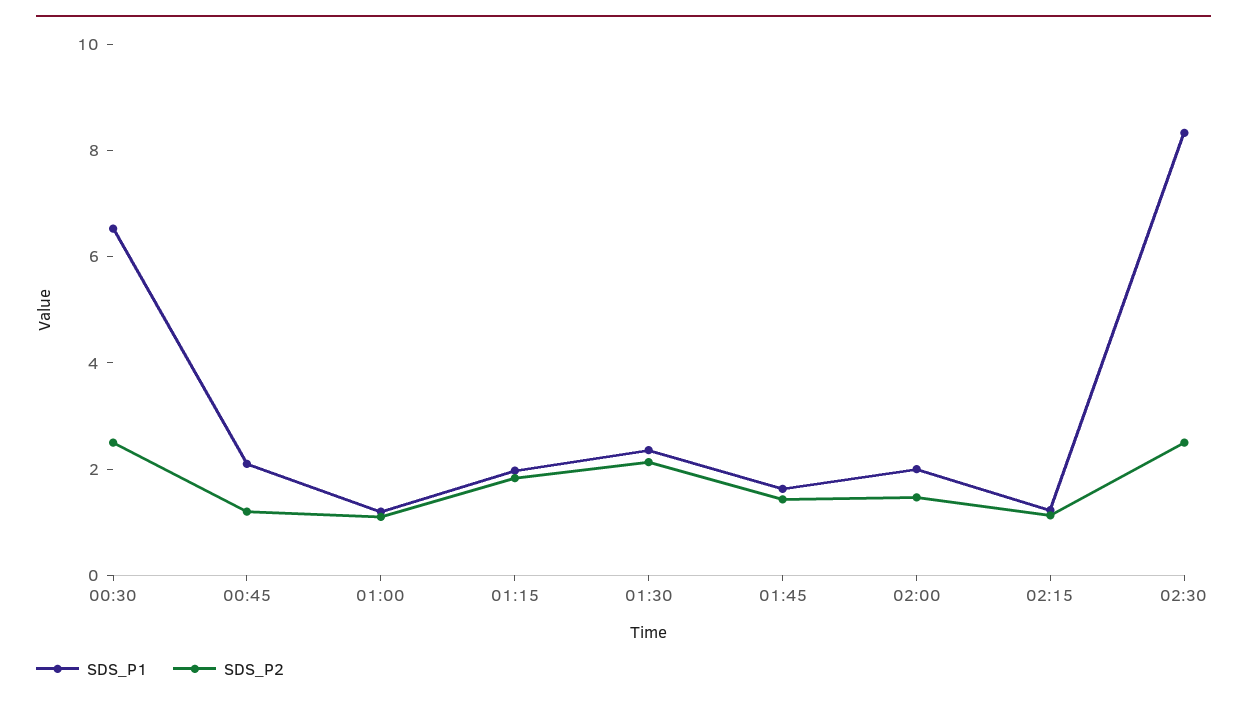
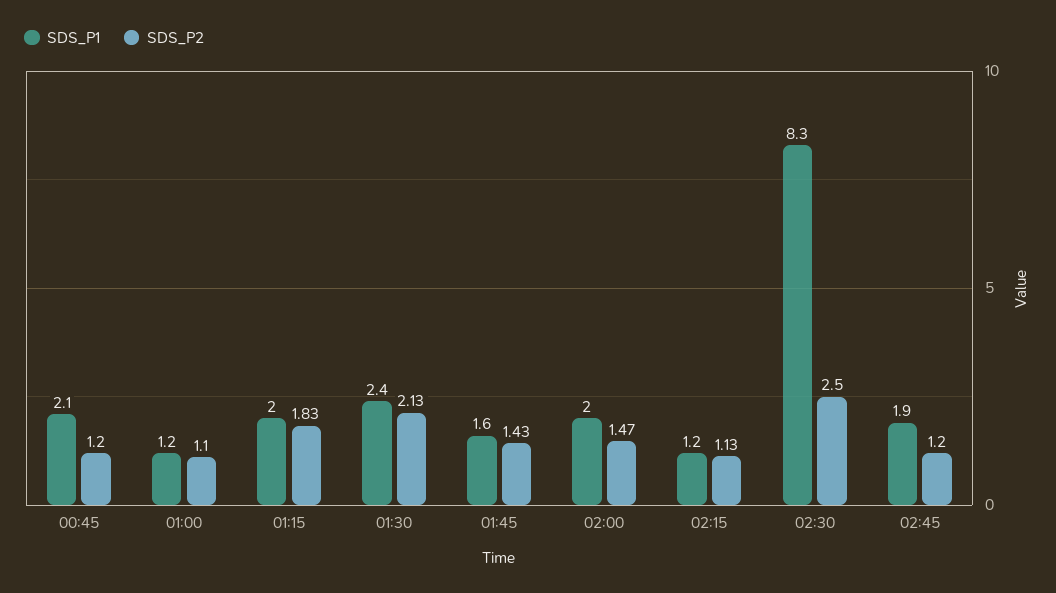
SDS_P1, 00:30: 6.5 -> none
SDS_P2, 00:30: 2.5 -> none
SDS_P1, 02:45: none -> 1.9
SDS_P2, 02:45: none -> 1.2

